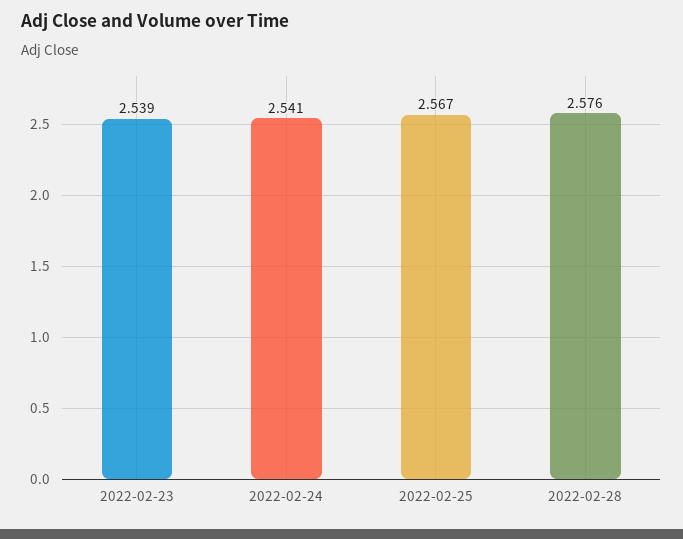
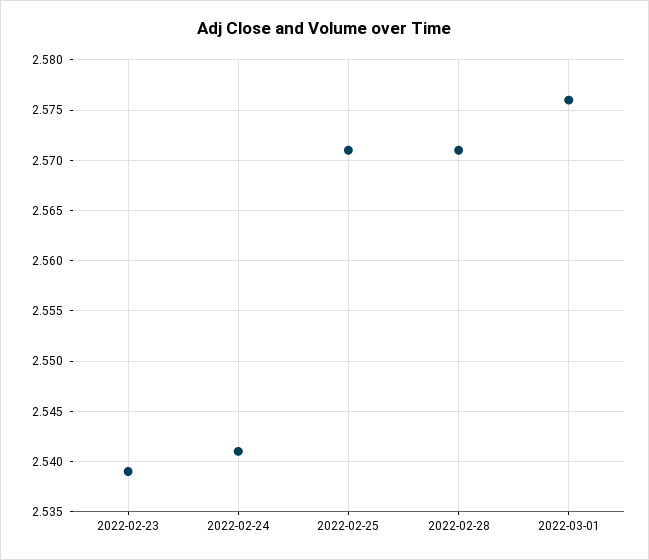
2022-02-25: 2.567 -> 2.571
2022-02-28: 2.576 -> 2.571
2022-03-01: none -> 2.576

